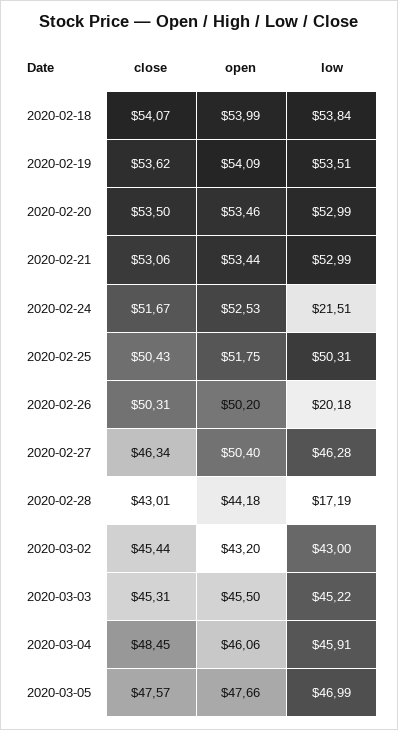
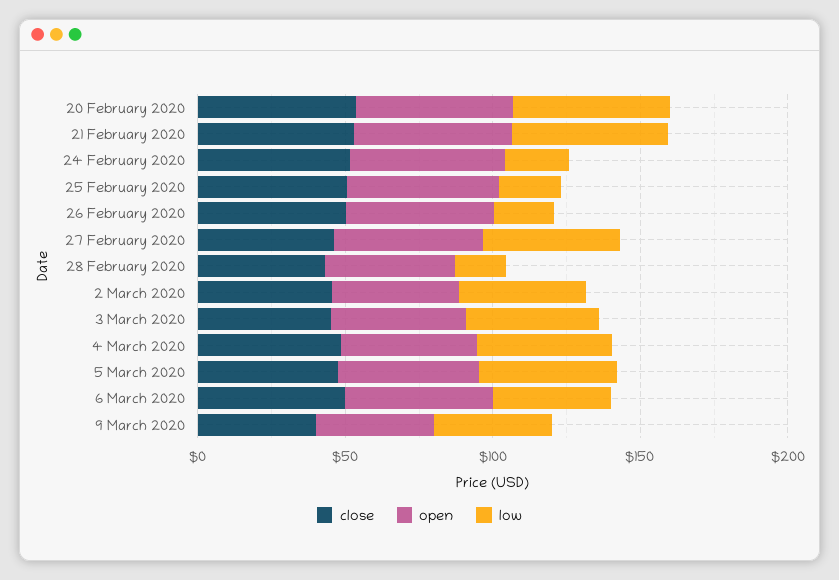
close, 2020-02-18: 54.07 -> none
open, 2020-02-18: 53.99 -> none
low, 2020-02-18: 53.84 -> none
close, 2020-02-19: 53.62 -> none
open, 2020-02-19: 54.09 -> none
low, 2020-02-19: 53.51 -> none
low, 2020-02-25: 50.31 -> 20
close, 6 March 2020: none -> 50
open, 6 March 2020: none -> 50
low, 6 March 2020: none -> 40
close, 9 March 2020: none -> 40
open, 9 March 2020: none -> 40
low, 9 March 2020: none -> 40

